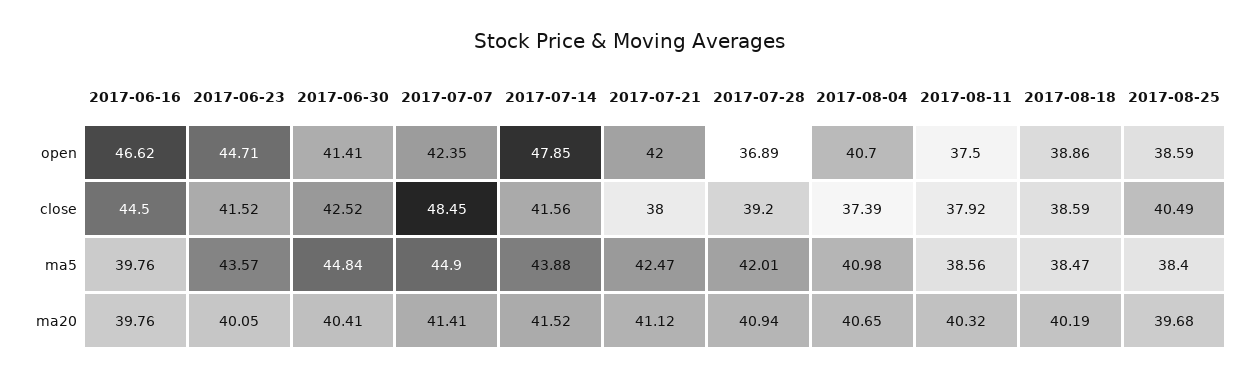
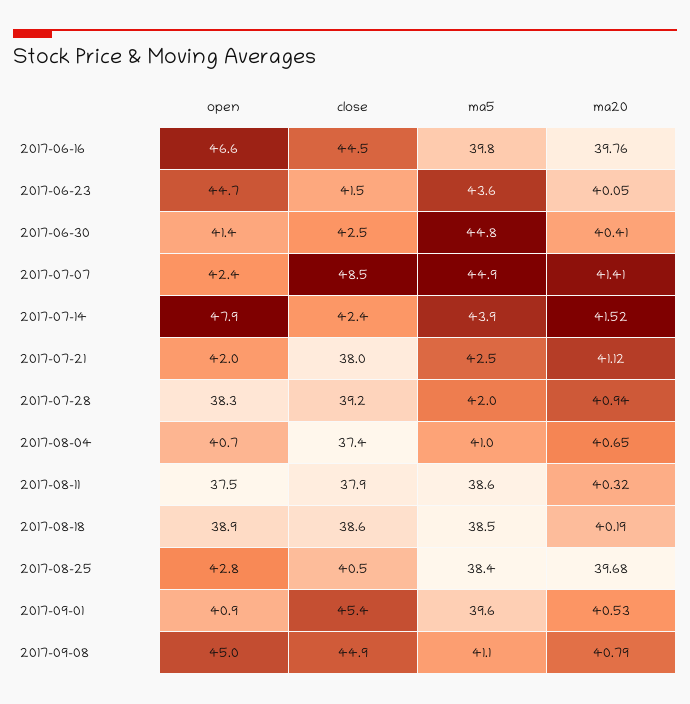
2017-07-28, open: 36.89 -> 38.3
2017-08-25, open: 38.59 -> 42.8
2017-07-14, close: 41.56 -> 42.4
2017-09-01, open: none -> 40.9
2017-09-01, close: none -> 45.4
2017-09-01, ma5: none -> 39.6
2017-09-01, ma20: none -> 40.53
2017-09-08, open: none -> 45
2017-09-08, close: none -> 44.9
2017-09-08, ma5: none -> 41.1
2017-09-08, ma20: none -> 40.79

